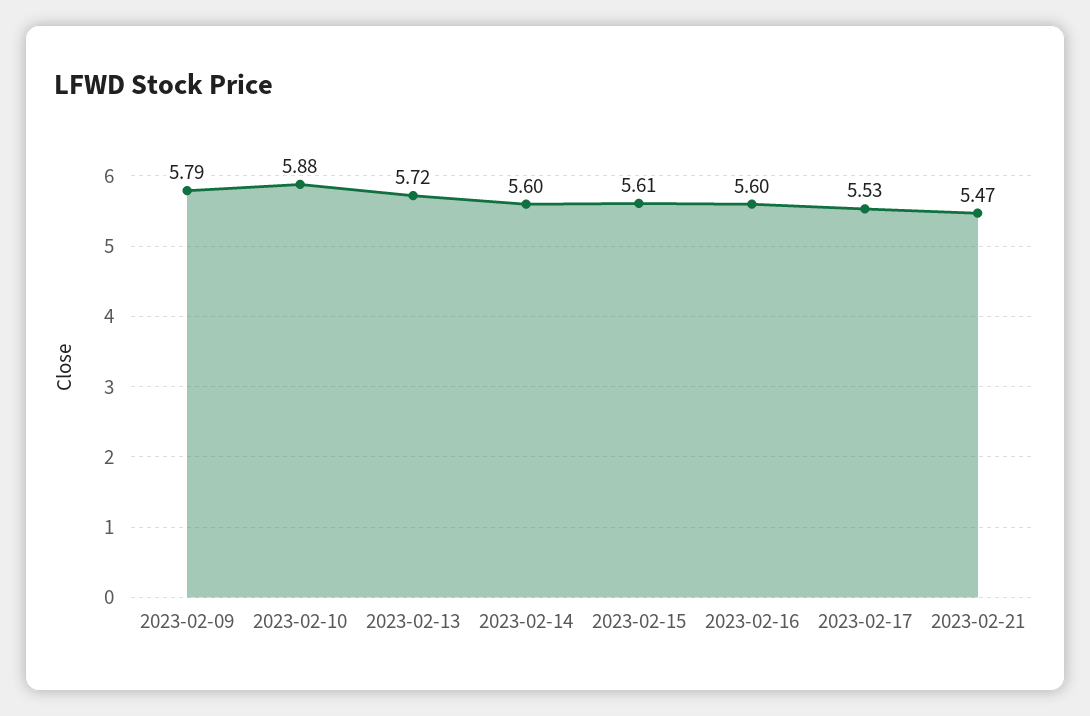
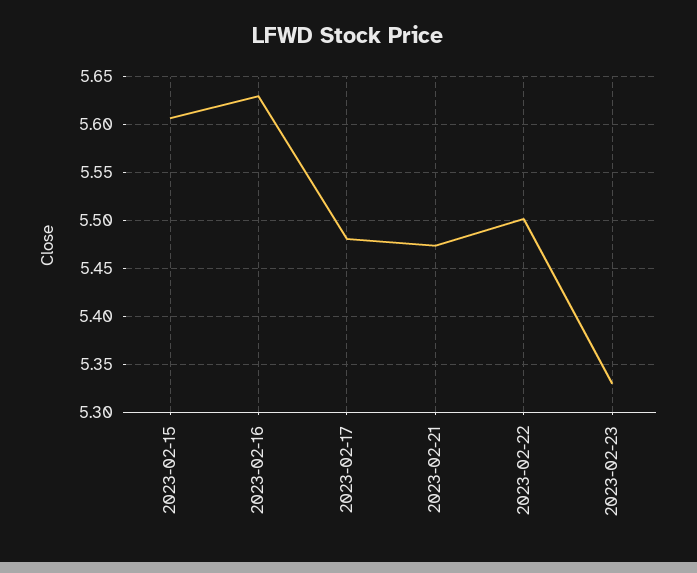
2023-02-09: 5.79 -> none
2023-02-10: 5.88 -> none
2023-02-13: 5.72 -> none
2023-02-14: 5.6 -> none
2023-02-16: 5.6 -> 5.63
2023-02-17: 5.53 -> 5.48
2023-02-22: none -> 5.5
2023-02-23: none -> 5.33

